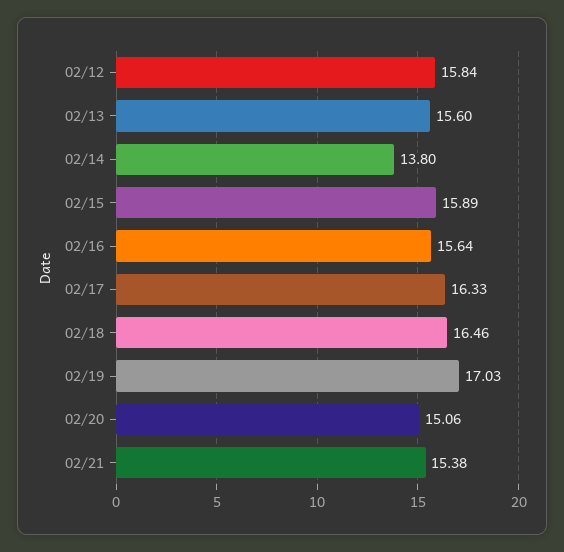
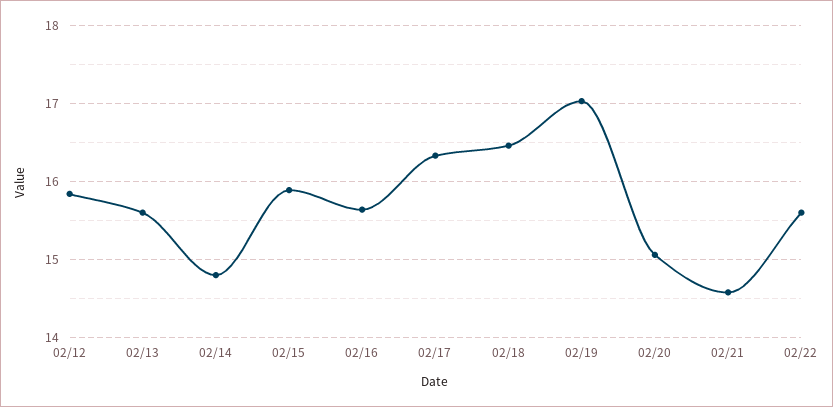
02/14: 13.8 -> 14.8
02/21: 15.38 -> 14.6
02/22: none -> 15.6

